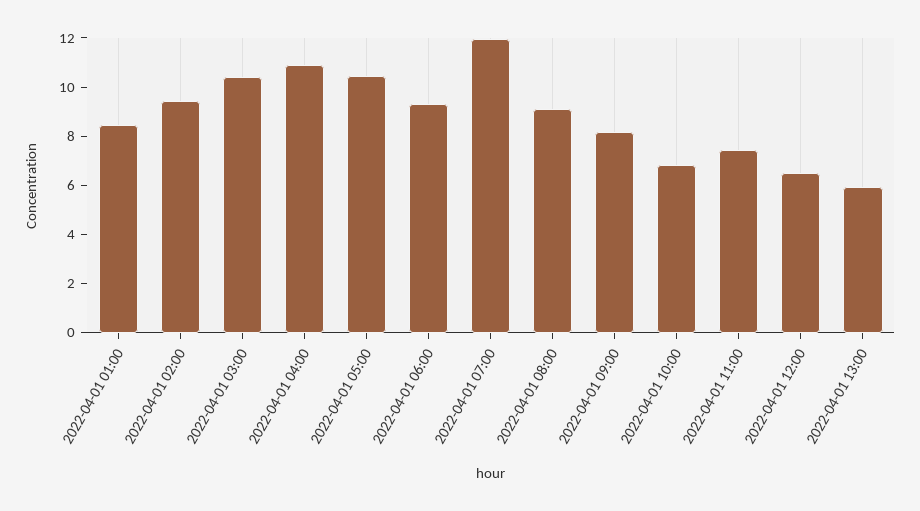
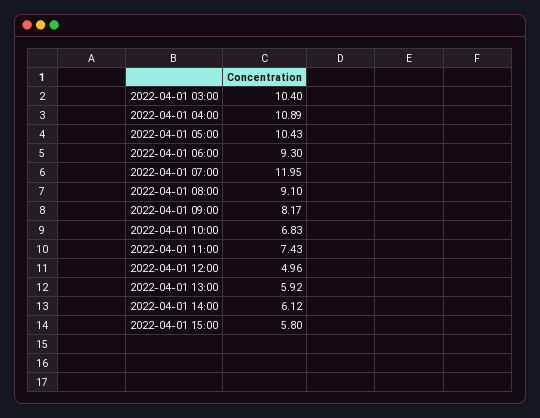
2022-04-01 01:00: 8.5 -> none
2022-04-01 02:00: 9.5 -> none
2022-04-01 12:00: 6.5 -> 4.96
2022-04-01 14:00: none -> 6.12
2022-04-01 15:00: none -> 5.8

